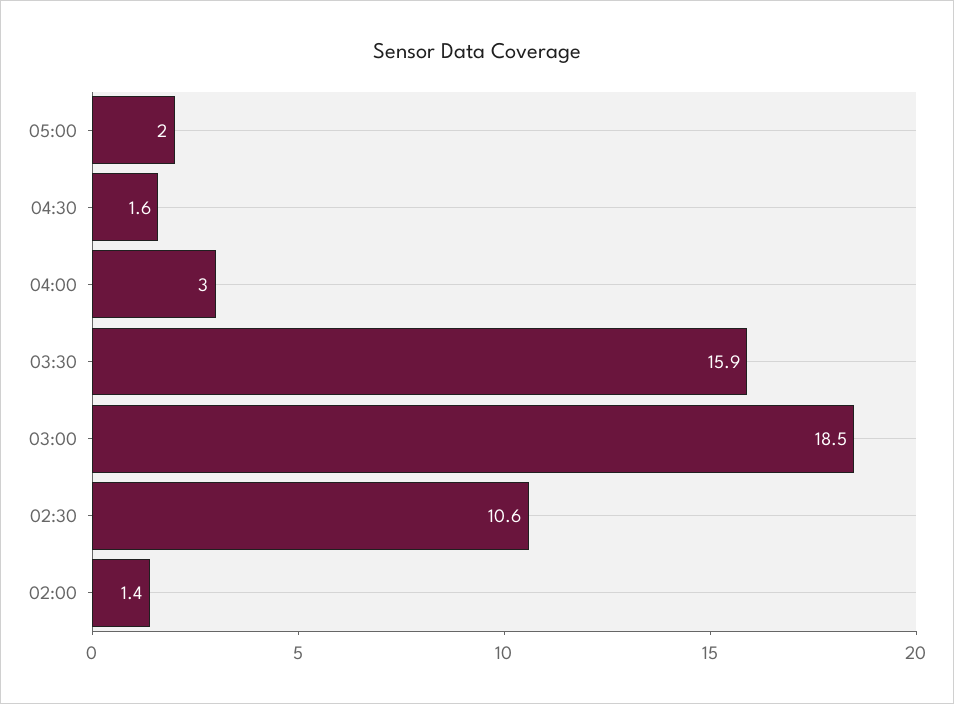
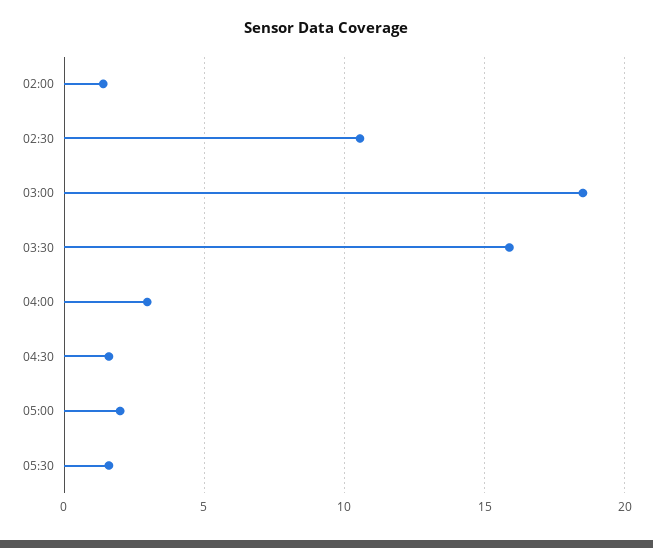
05:30: none -> 1.5

